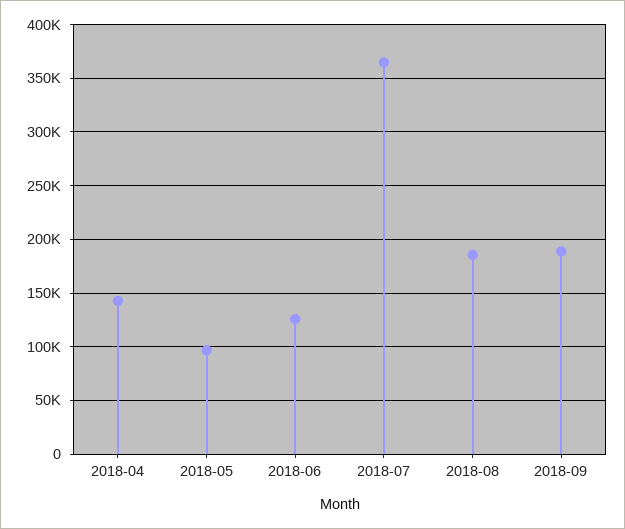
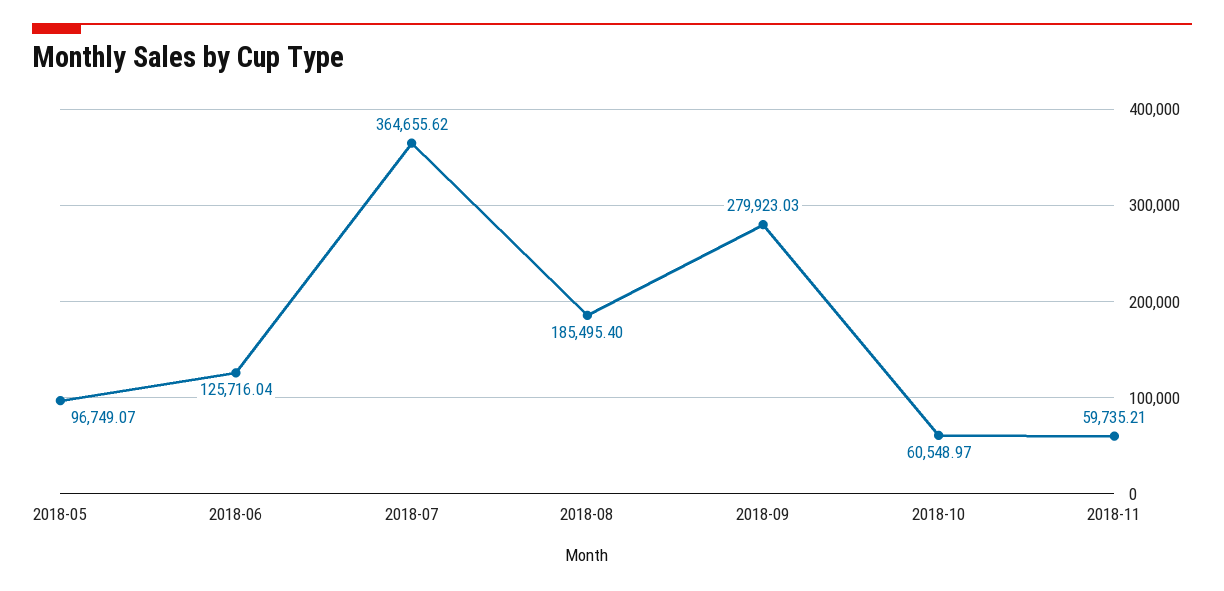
2018-04: 140000 -> none
2018-09: 190000 -> 279923.03
2018-10: none -> 60548.97
2018-11: none -> 59735.21

